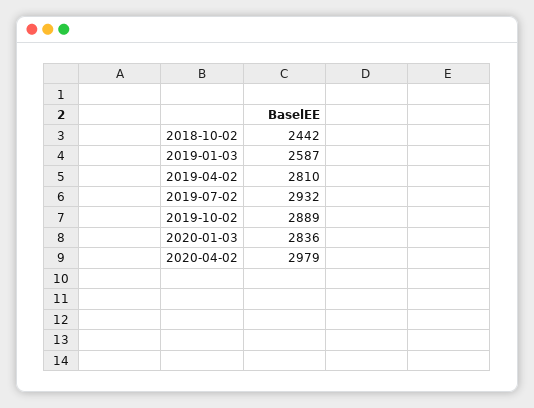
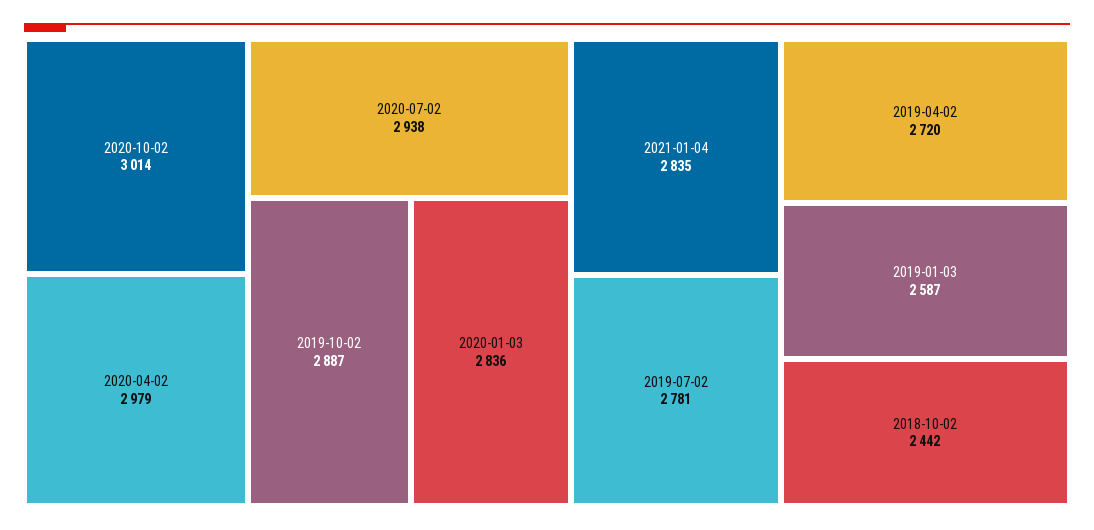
2019-04-02: 2810 -> 2720
2019-07-02: 2932 -> 2781
2019-10-02: 2889 -> 2887
2020-10-02: none -> 3014
2020-07-02: none -> 2938
2021-01-04: none -> 2835

